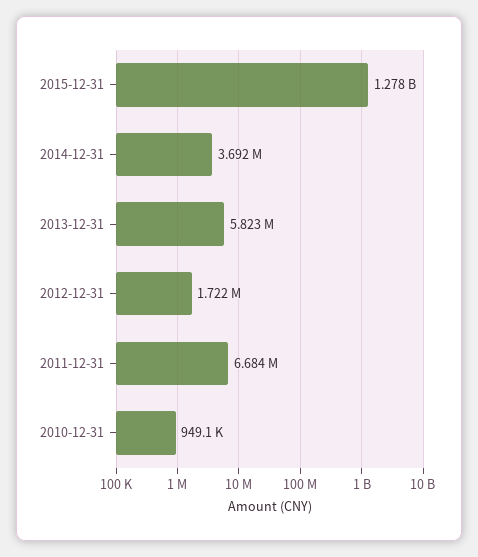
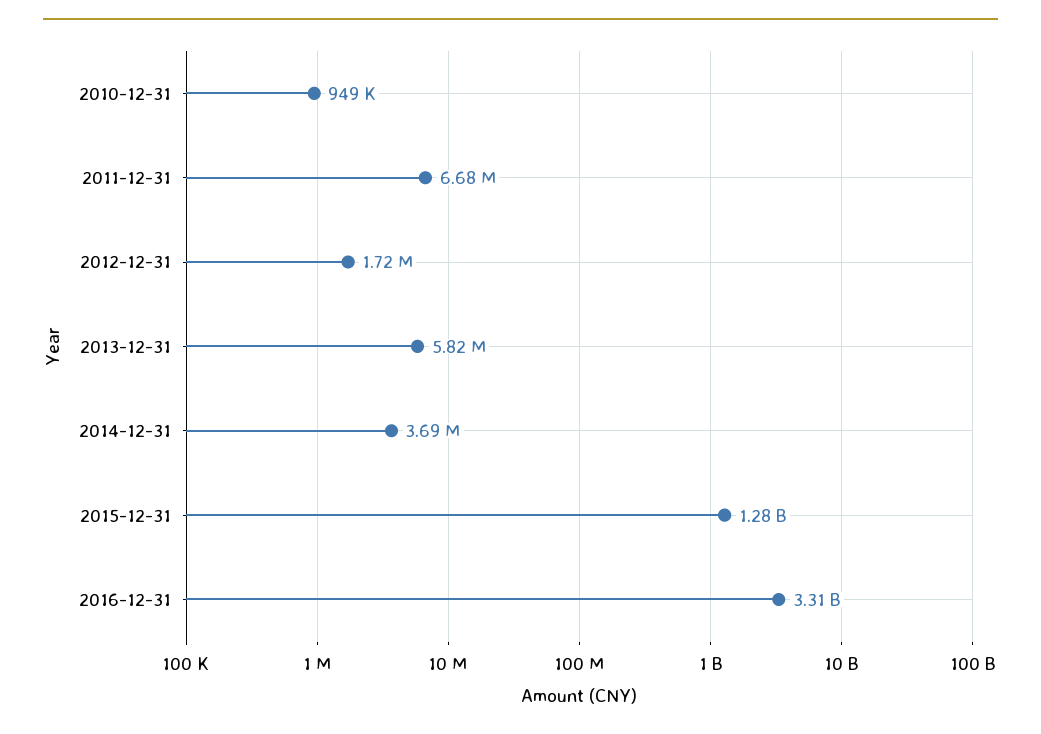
2016-12-31: none -> 3310000000

